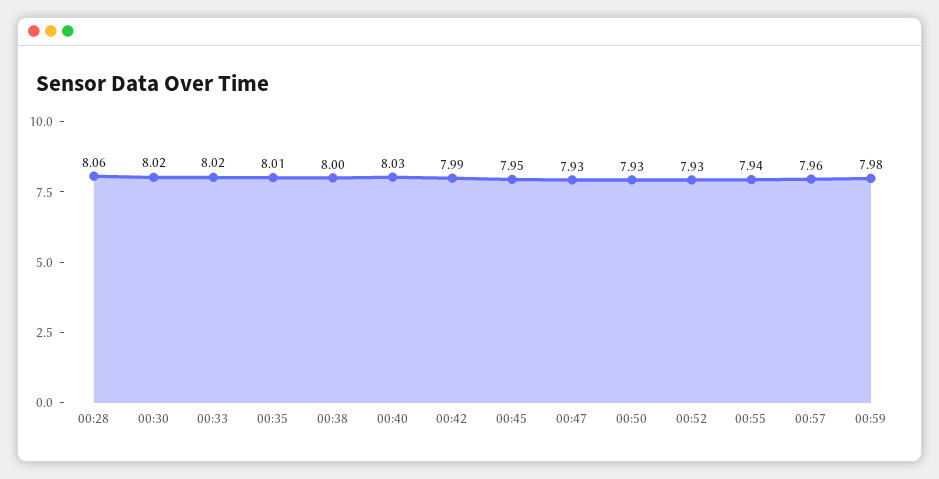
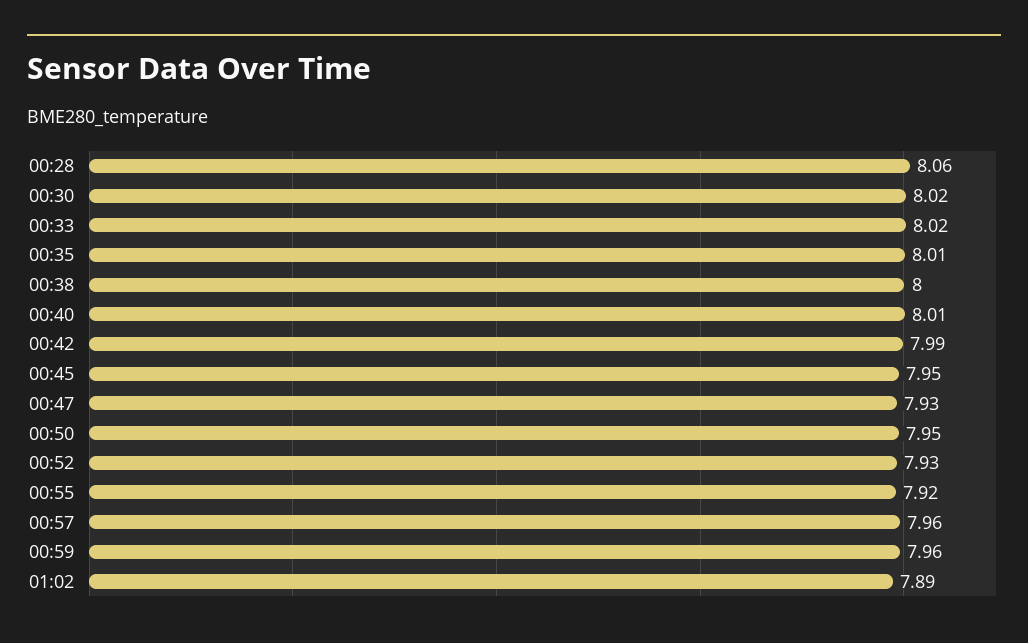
00:40: 8.03 -> 8.01
00:50: 7.93 -> 7.95
00:55: 7.94 -> 7.92
00:59: 7.98 -> 7.96
01:02: none -> 7.89

